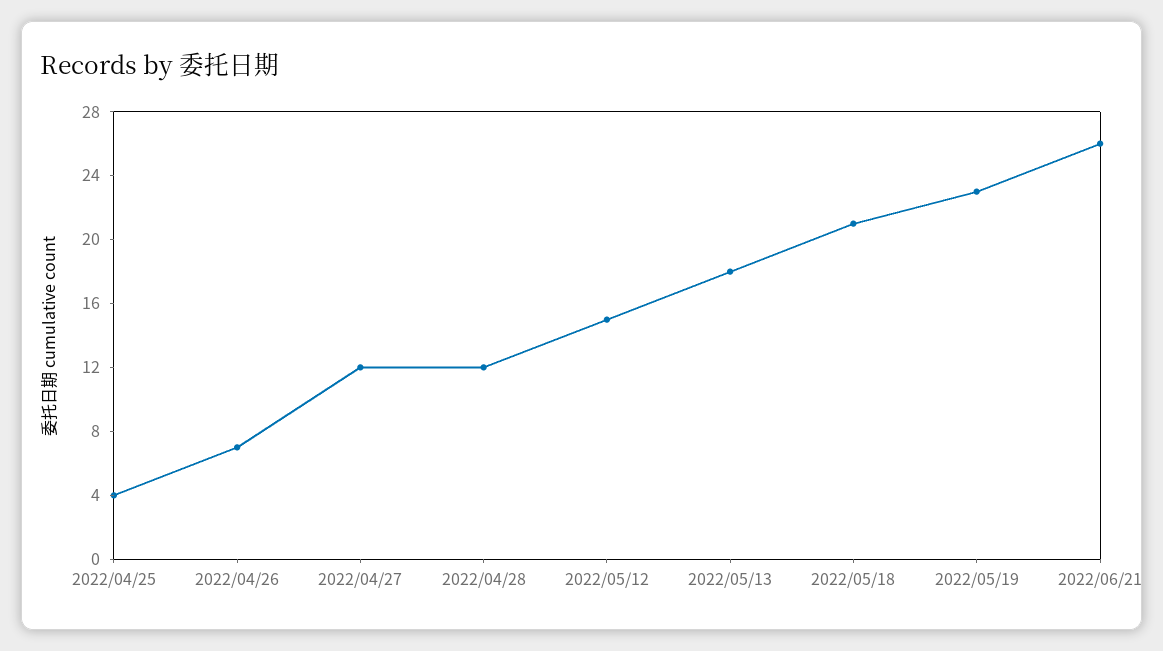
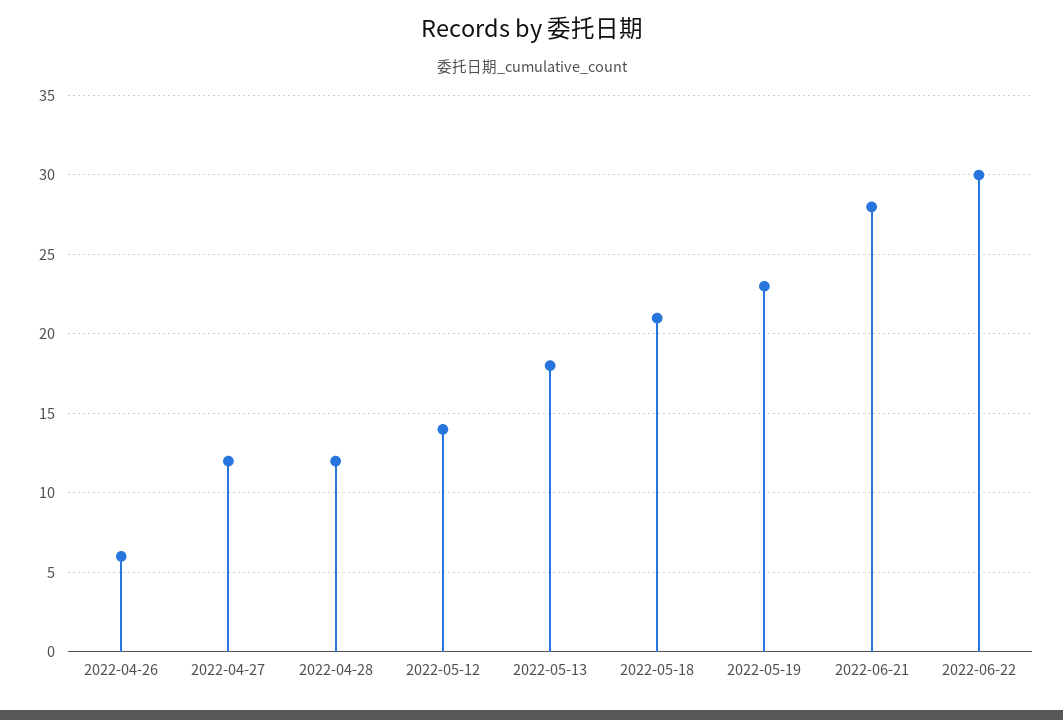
2022/04/25: 4 -> none
2022/04/26: 7 -> 6
2022/05/12: 15 -> 14
2022/06/21: 26 -> 28
2022-06-22: none -> 30

